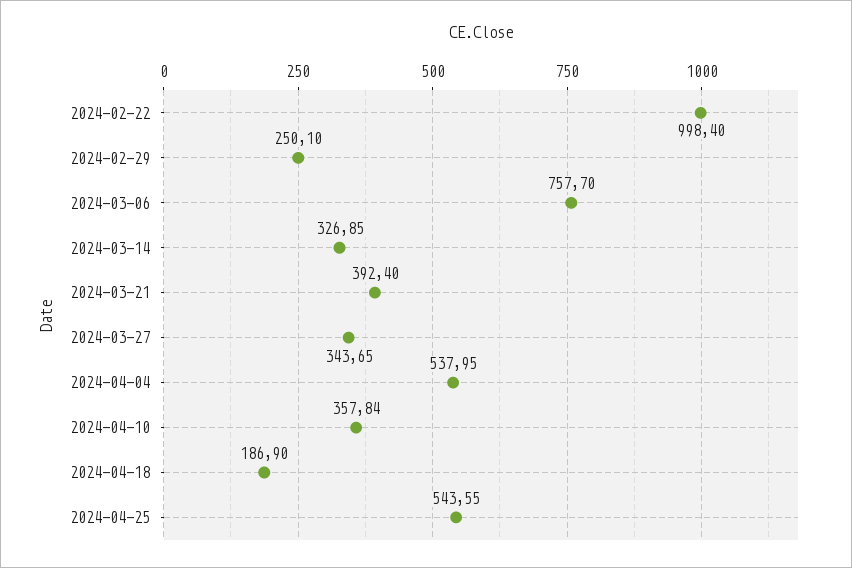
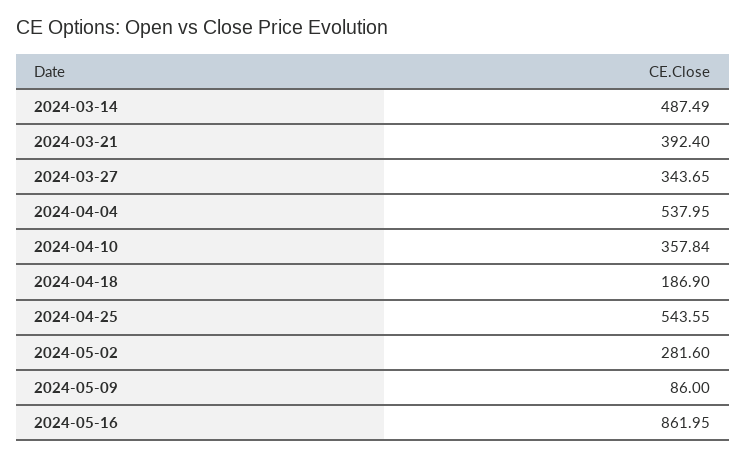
2024-02-22: 998.4 -> none
2024-02-29: 250.1 -> none
2024-03-06: 757.7 -> none
2024-03-14: 326.85 -> 487.49
2024-05-02: none -> 281.6
2024-05-09: none -> 86
2024-05-16: none -> 861.95

